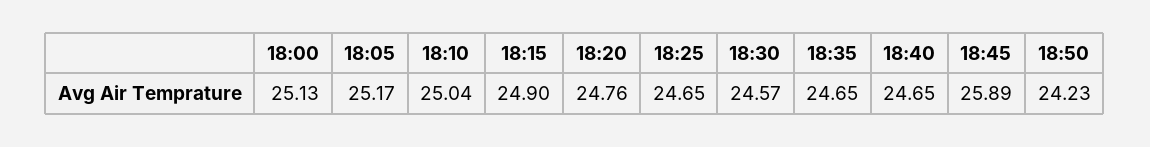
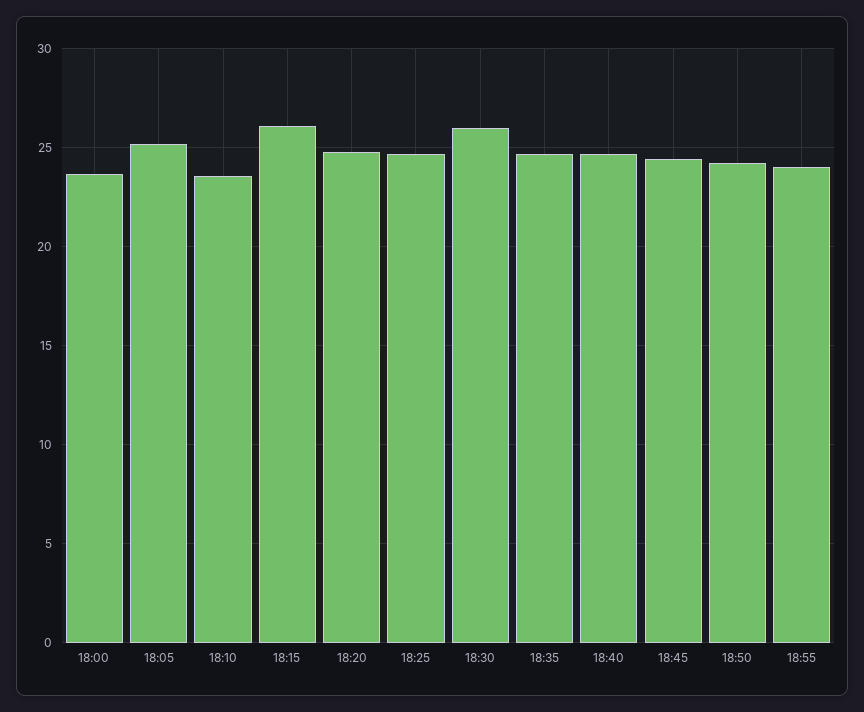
18:00: 25.13 -> 23.5
18:10: 25.04 -> 23.5
18:15: 24.9 -> 26
18:30: 24.57 -> 26
18:45: 25.89 -> 24.5
18:55: none -> 24

